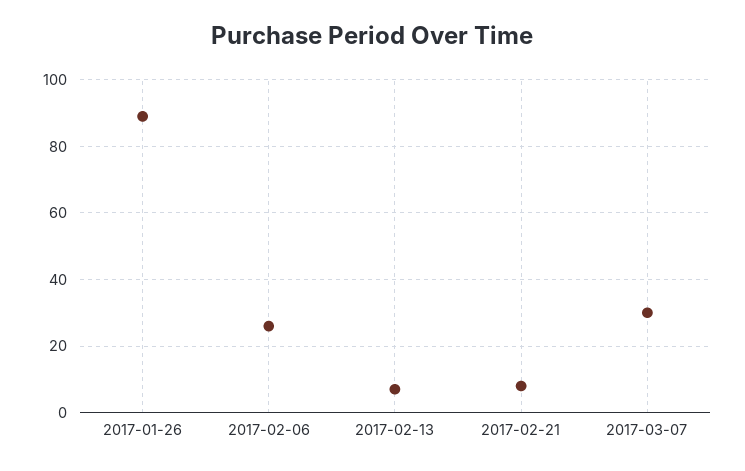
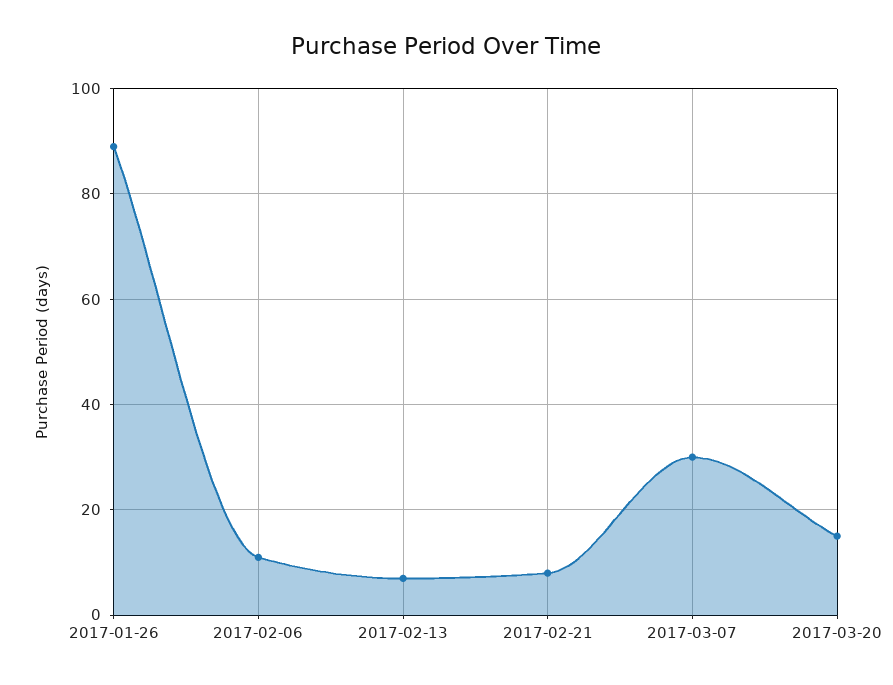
2017-02-06: 25 -> 10
2017-03-20: none -> 15

